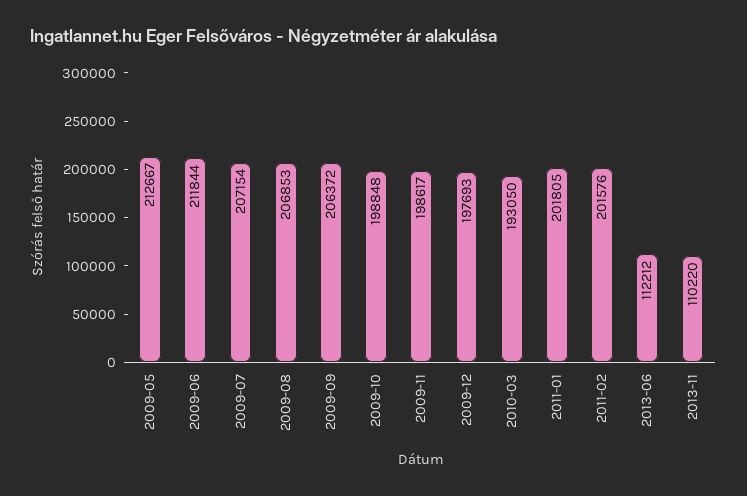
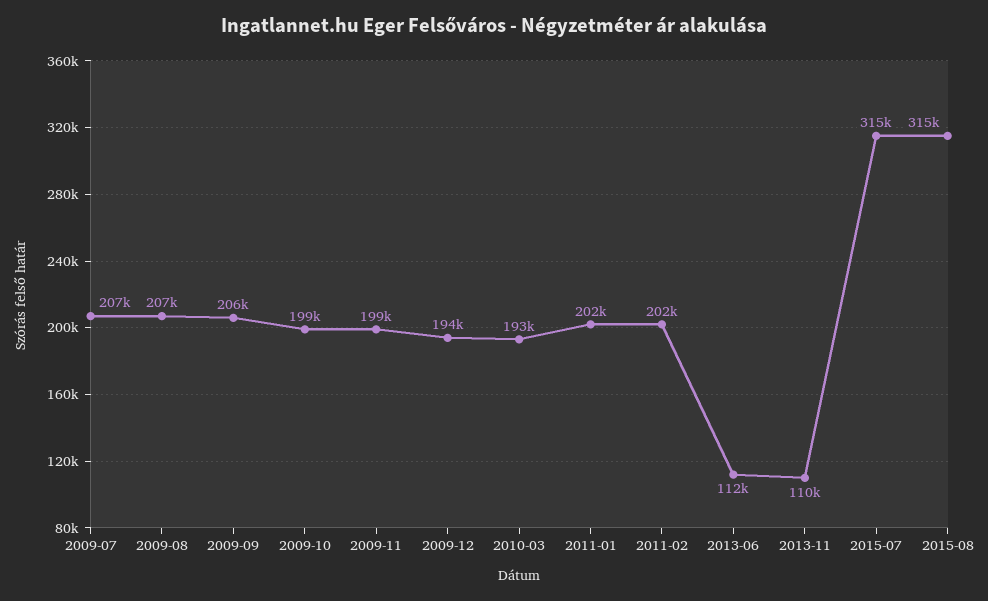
2009-05: 212667 -> none
2009-06: 211844 -> none
2009-12: 197693 -> 194000
2015-07: none -> 315000
2015-08: none -> 315000

